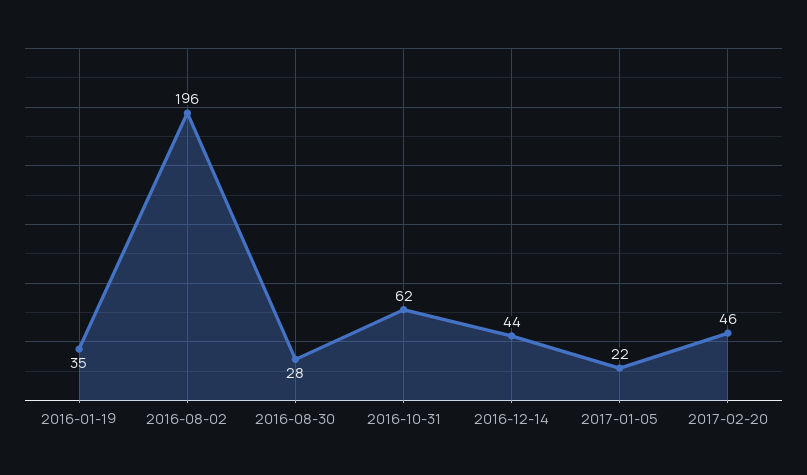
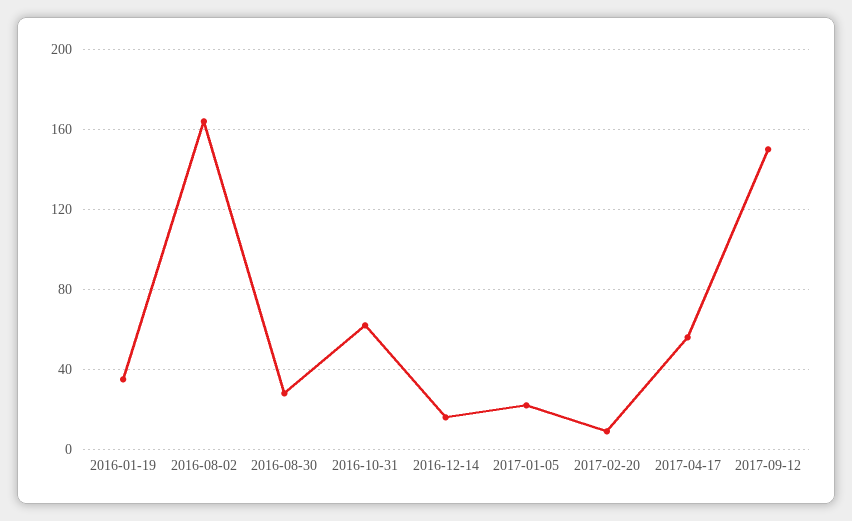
2016-08-02: 196 -> 165
2016-12-14: 44 -> 15
2017-02-20: 46 -> 10
2017-04-17: none -> 55
2017-09-12: none -> 150

